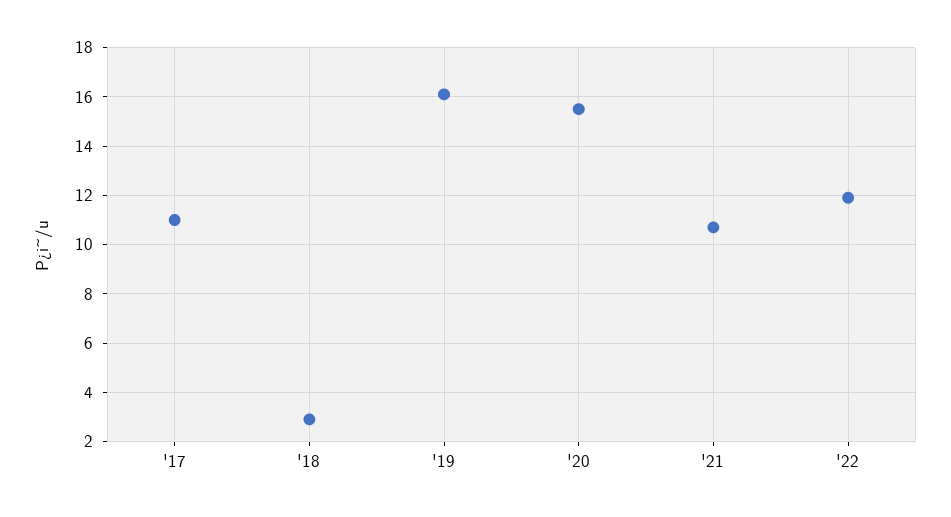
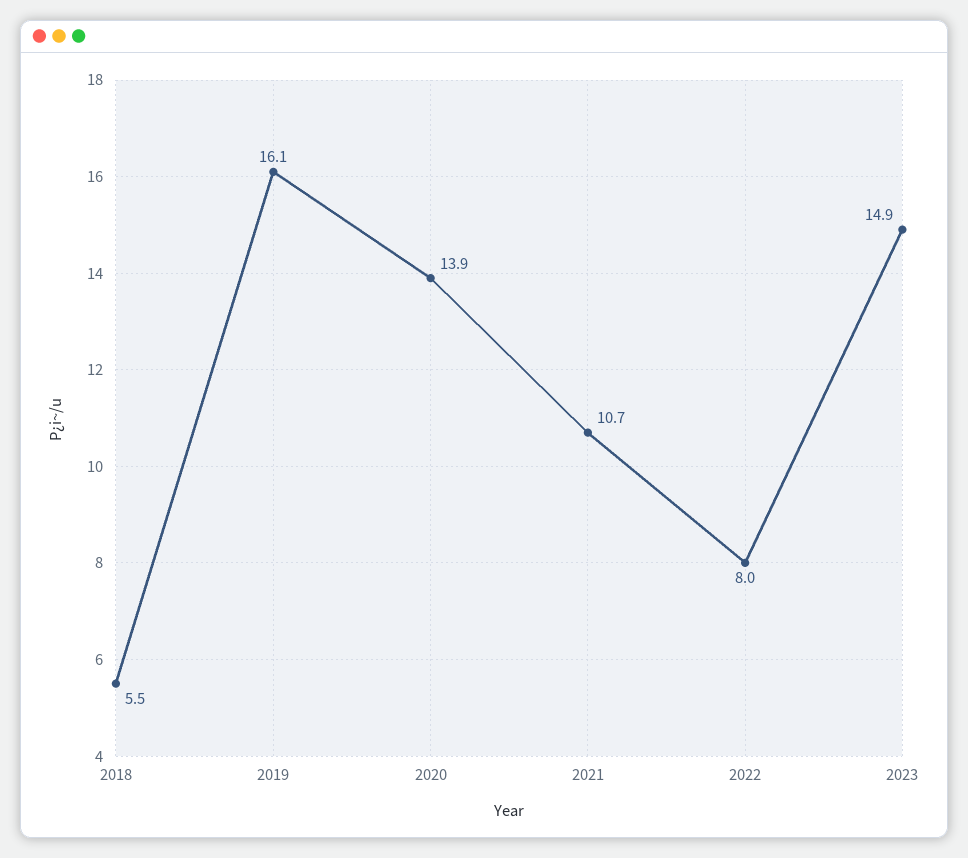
'17: 11 -> none
'18: 3 -> 5.5
'20: 15.5 -> 13.9
'22: 12 -> 8
2023: none -> 14.9

